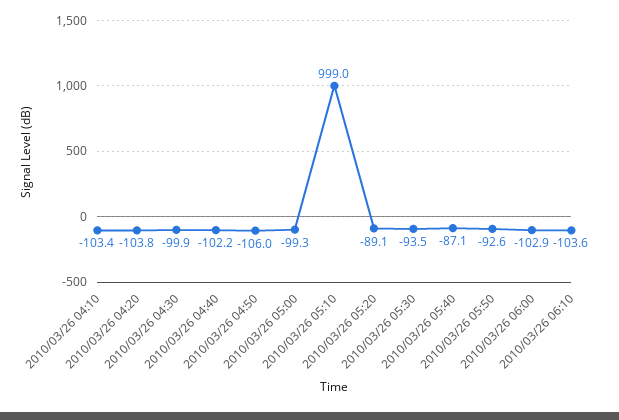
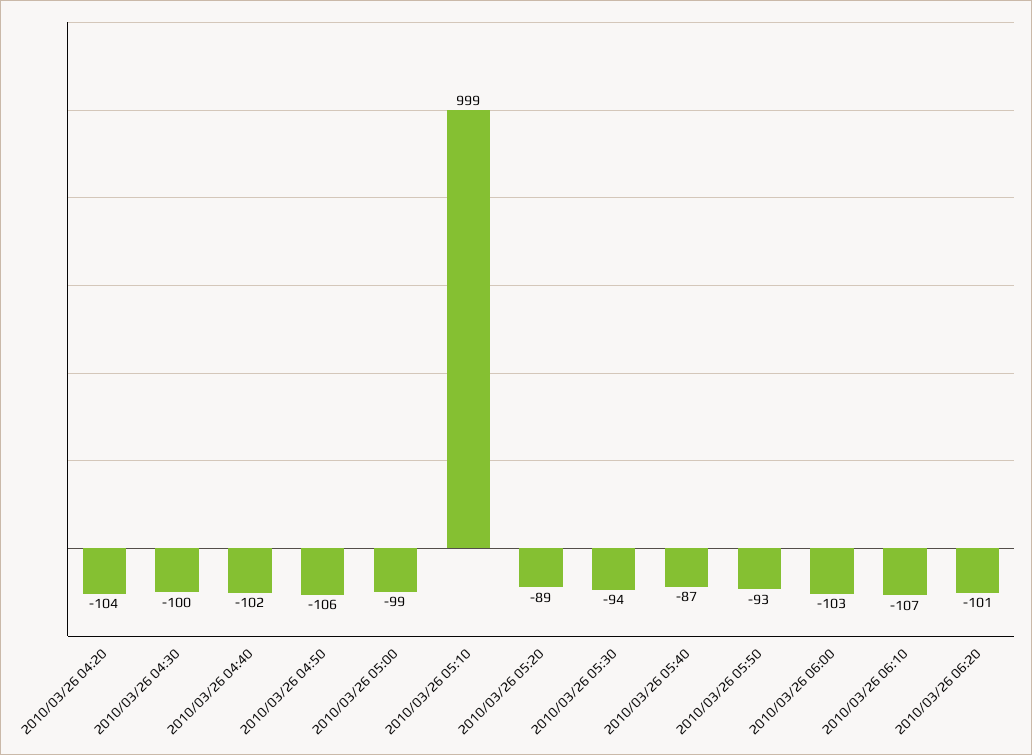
2010/03/26 04:10: -103.4 -> none
2010/03/26 06:10: -103.6 -> -107
2010/03/26 06:20: none -> -101

